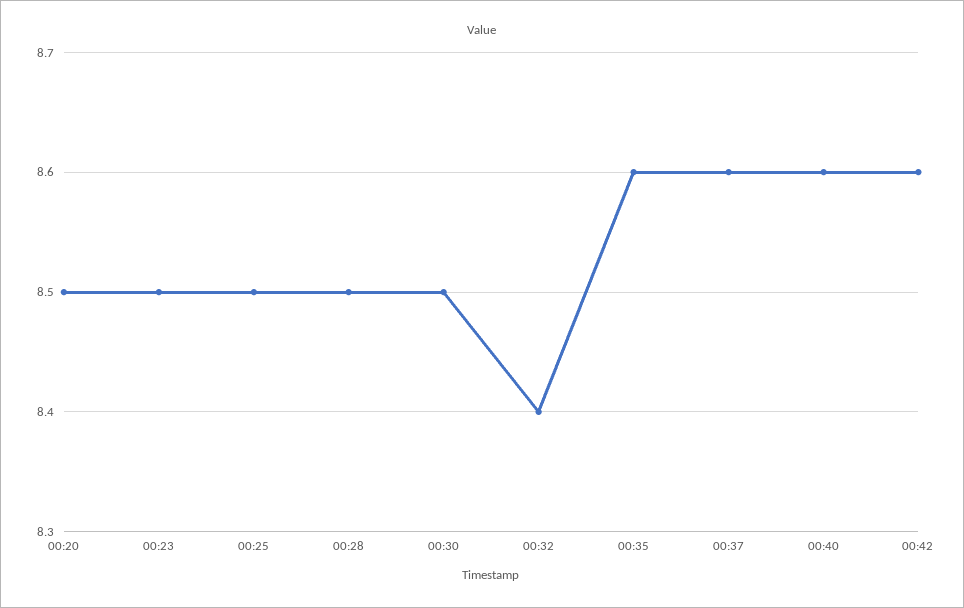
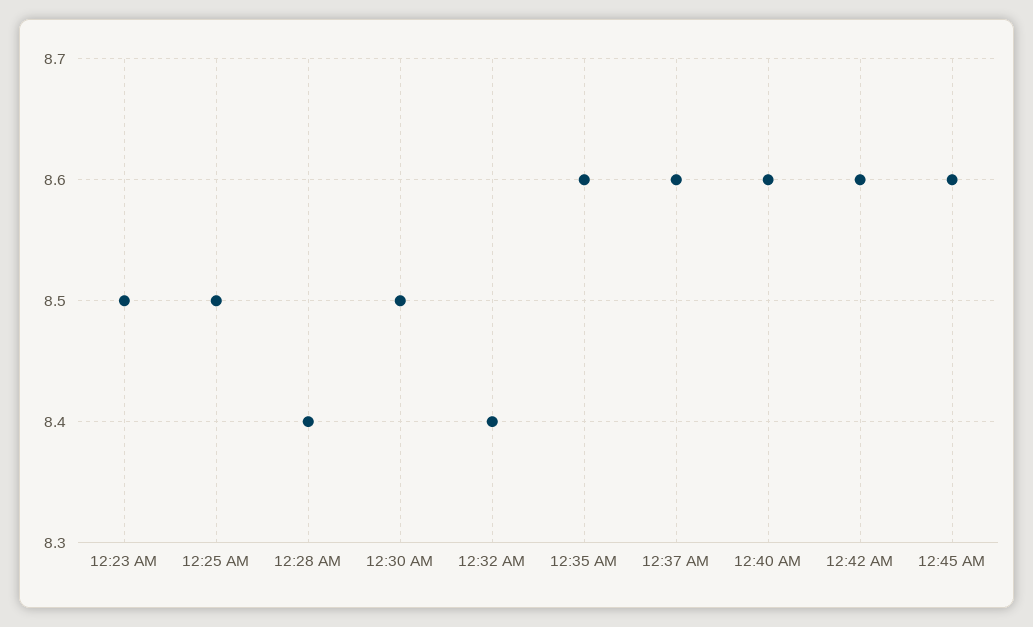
00:20: 8.5 -> none
00:28: 8.5 -> 8.4
12:45 AM: none -> 8.6

